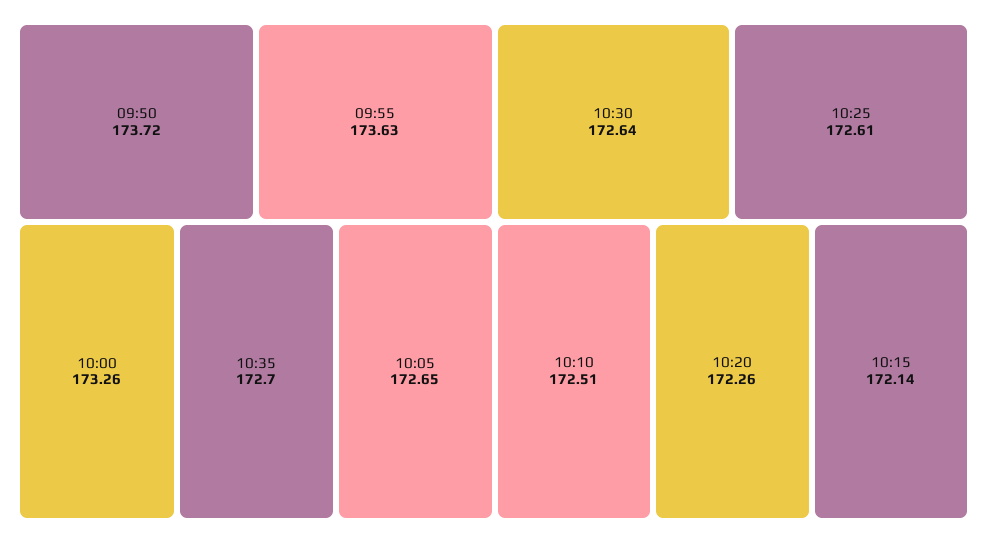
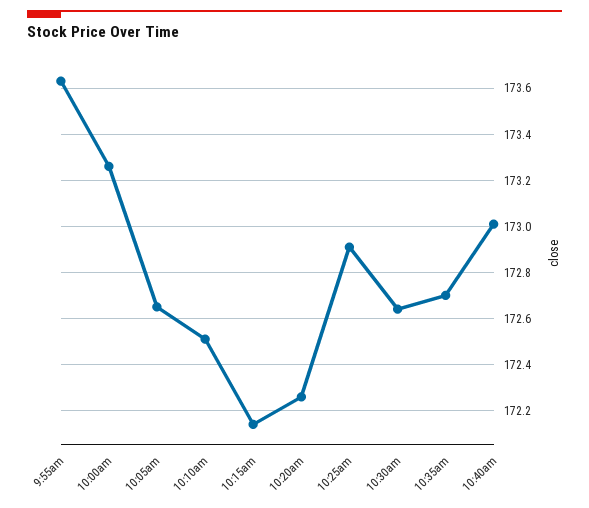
09:50: 173.72 -> none
10:25: 172.61 -> 172.9
10:40am: none -> 173

